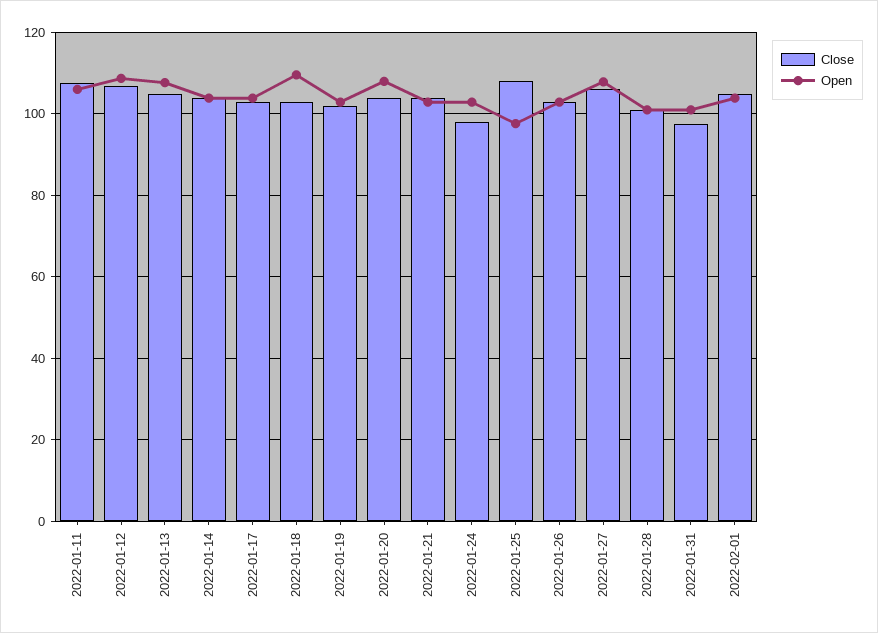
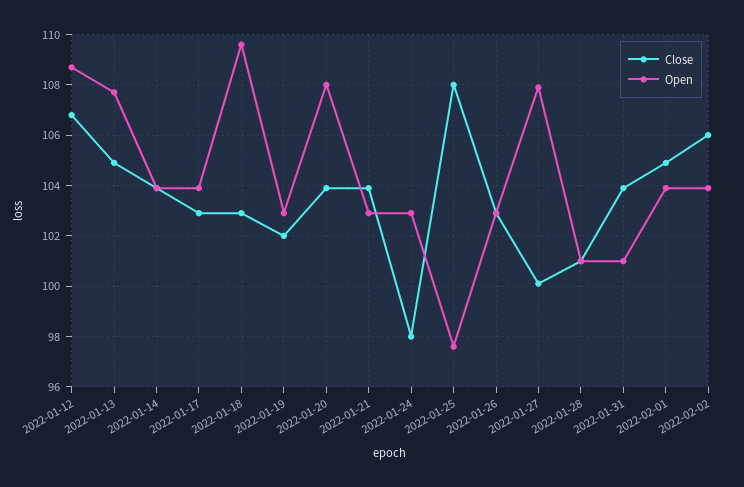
Close, 2022-01-11: 108 -> none
Open, 2022-01-11: 106 -> none
Close, 2022-01-27: 106 -> 100
Close, 2022-01-31: 98 -> 104
Close, 2022-02-02: none -> 106
Open, 2022-02-02: none -> 104

